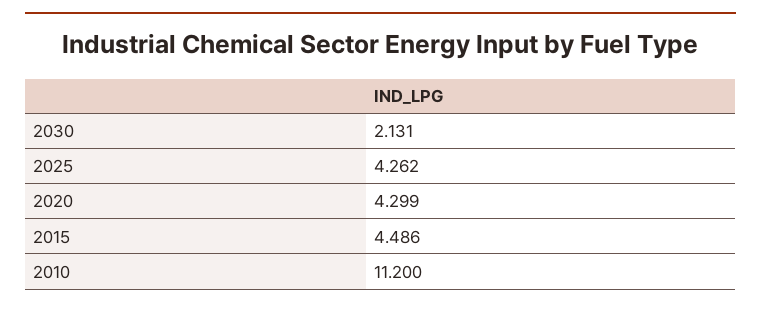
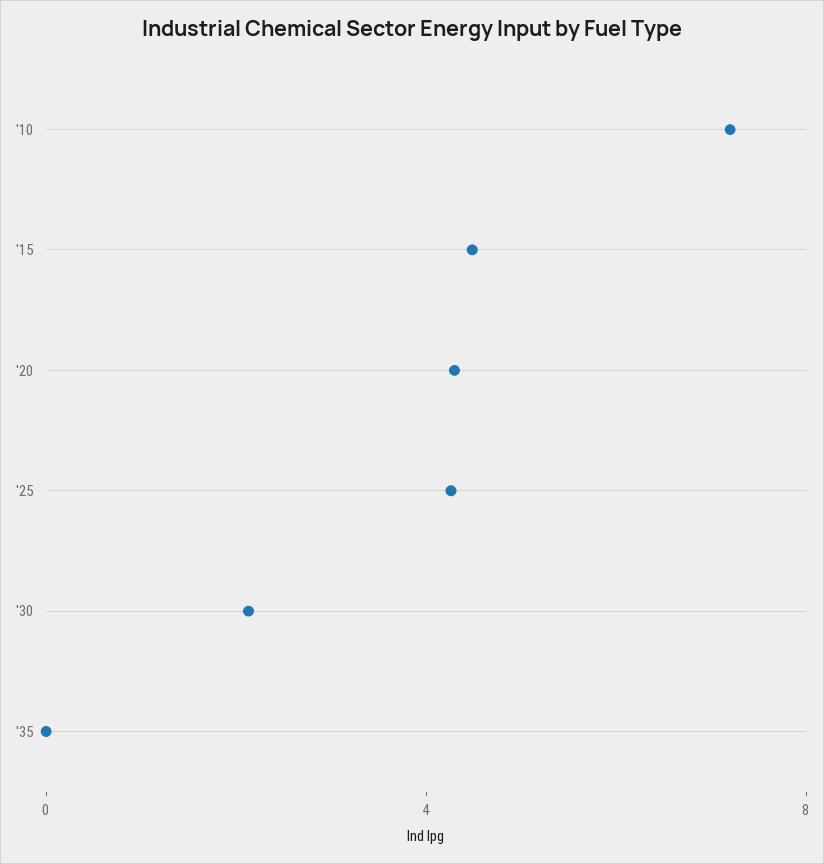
2010: 11.2 -> 7
'35: none -> 0

